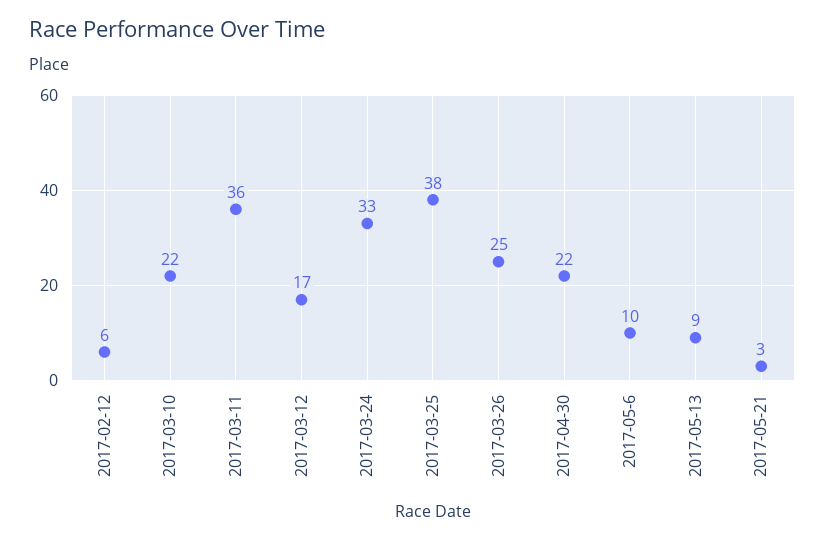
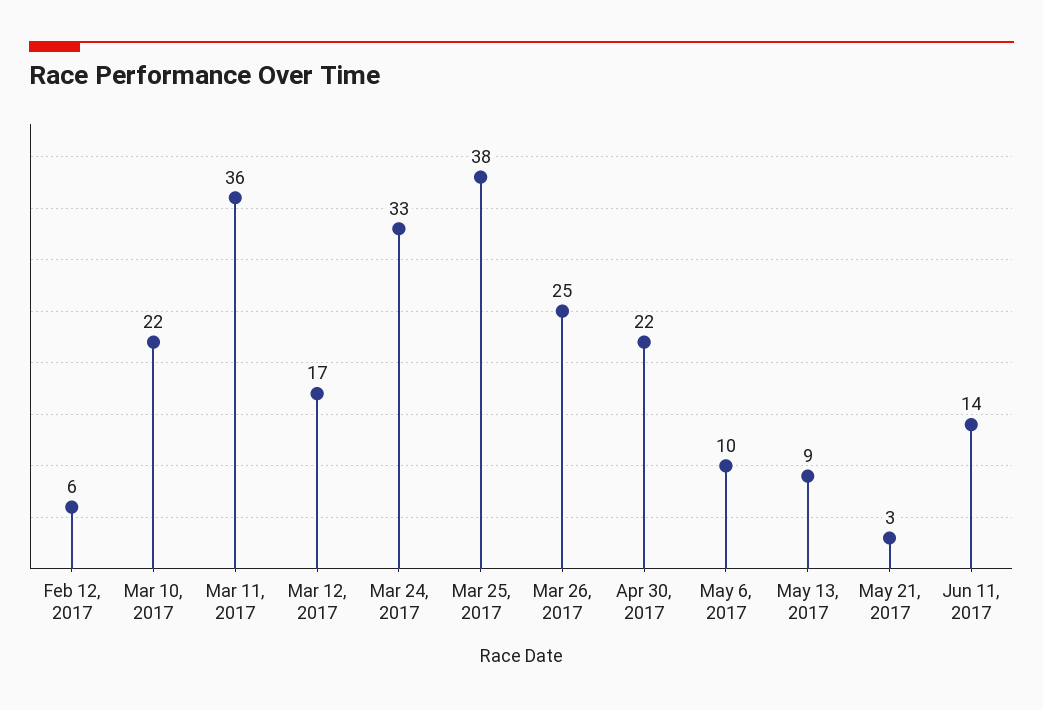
Jun 11, 2017: none -> 14

